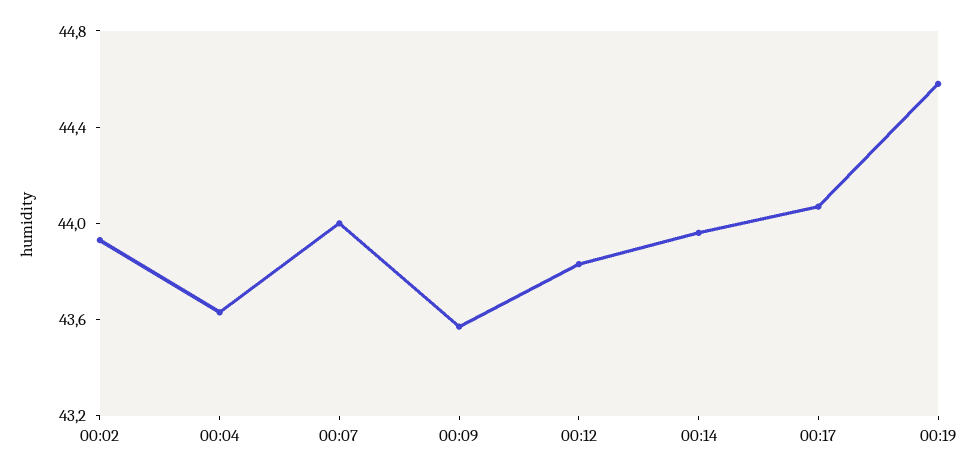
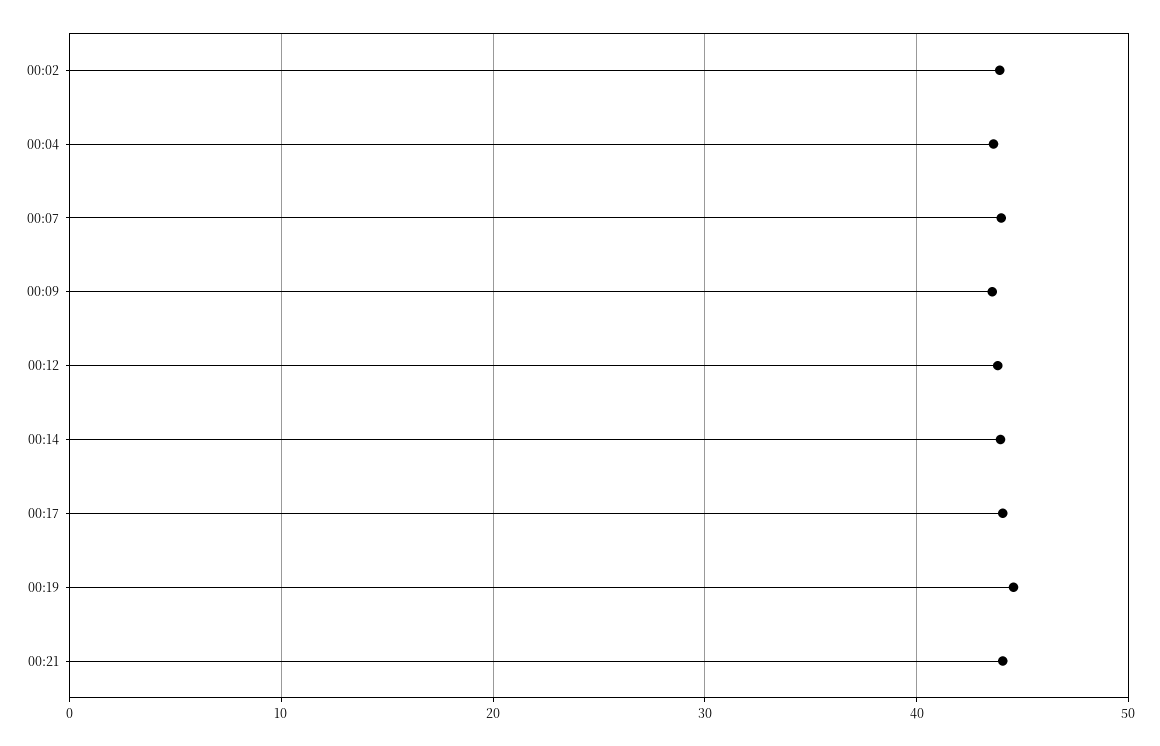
00:21: none -> 44

